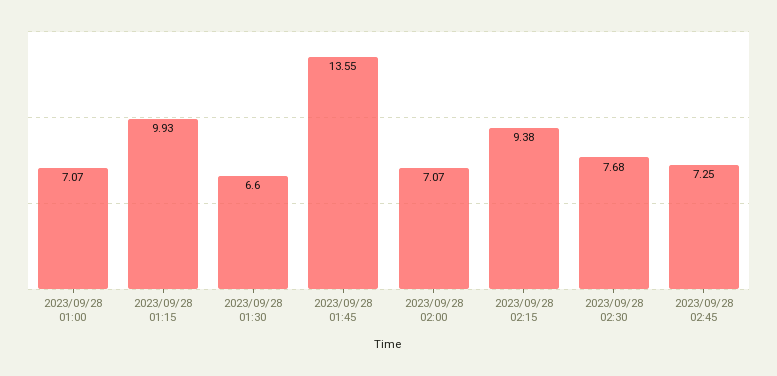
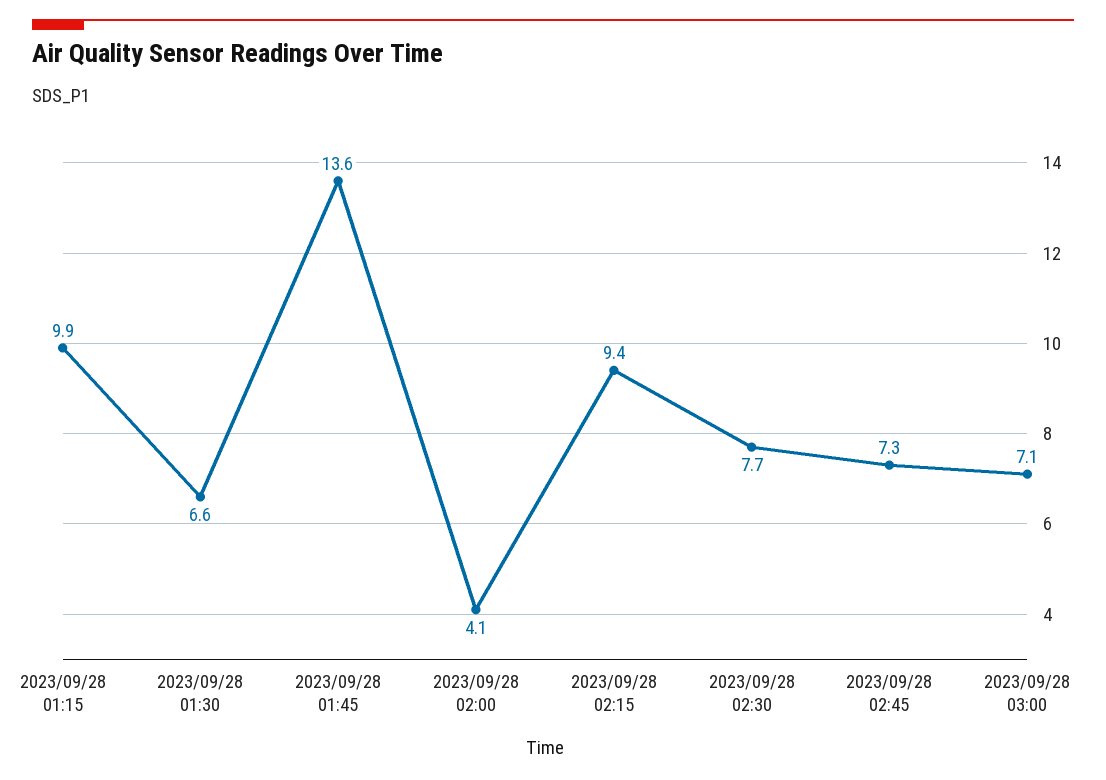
2023/09/28 01:00: 7.07 -> none
2023/09/28 02:00: 7.07 -> 4.1
2023/09/28 03:00: none -> 7.1

